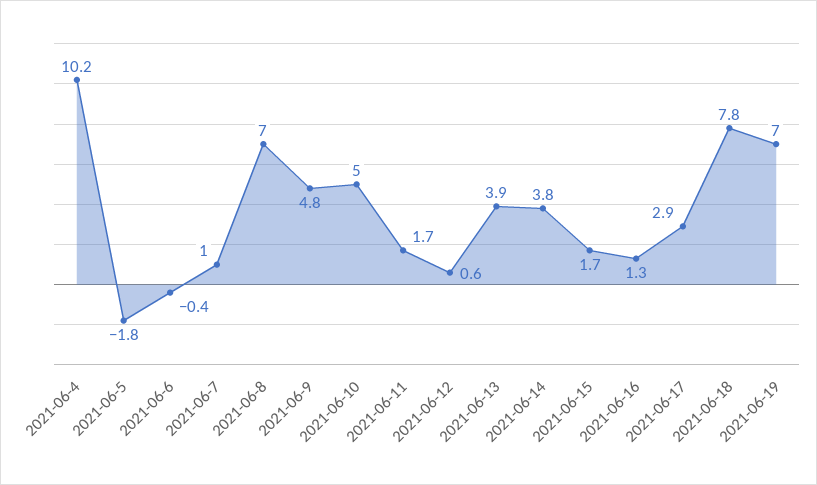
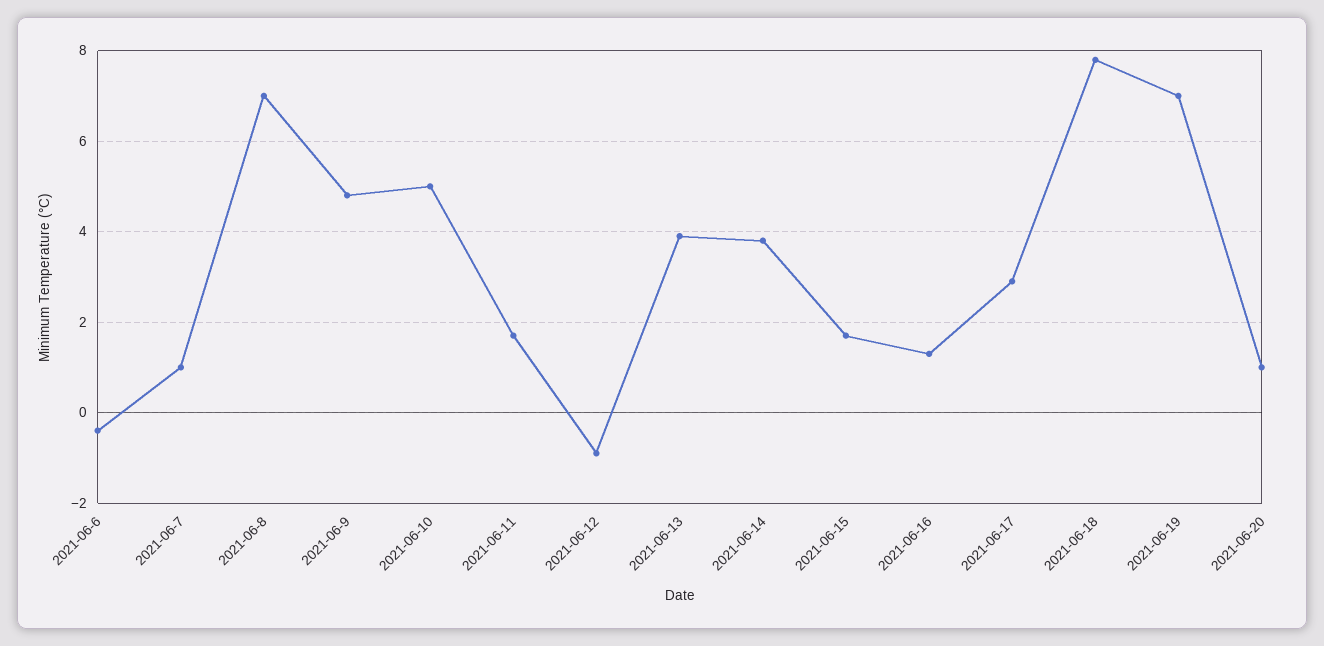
2021-06-4: 10.2 -> none
2021-06-5: -1.8 -> none
2021-06-12: 0.6 -> -1
2021-06-20: none -> 1

